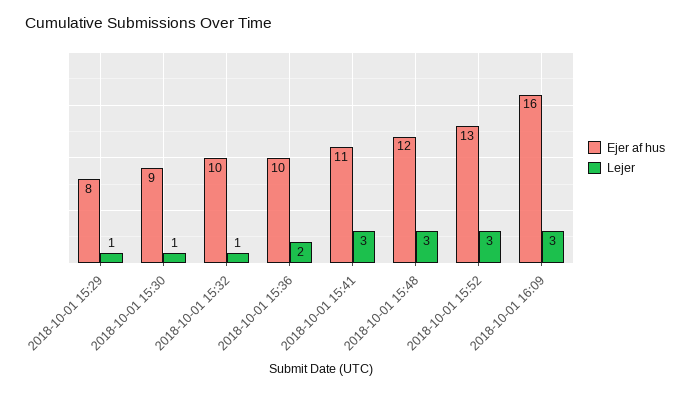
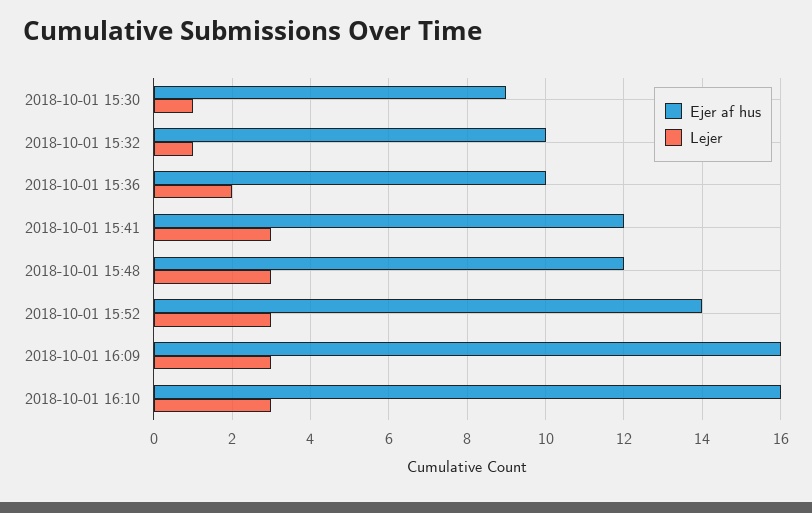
Ejer af hus, 2018-10-01 15:29: 8 -> none
Lejer, 2018-10-01 15:29: 1 -> none
Ejer af hus, 2018-10-01 15:41: 11 -> 12
Ejer af hus, 2018-10-01 15:52: 13 -> 14
Ejer af hus, 2018-10-01 16:10: none -> 16
Lejer, 2018-10-01 16:10: none -> 3

